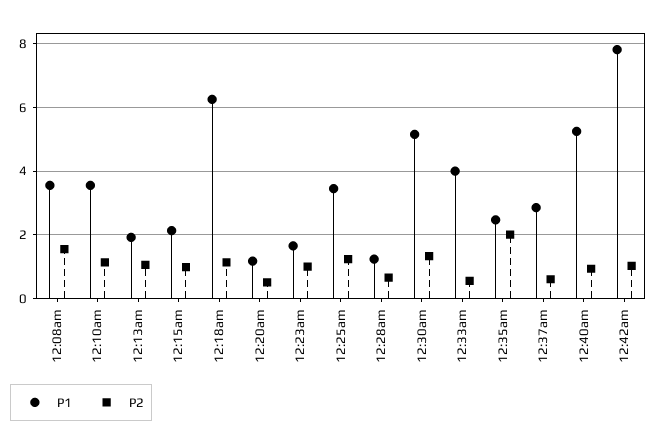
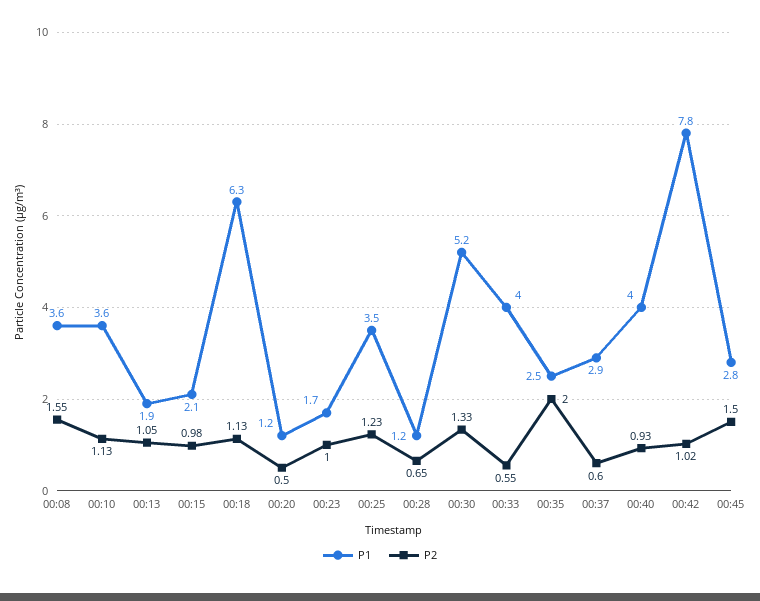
P1, 12:40am: 5.2 -> 4
P1, 00:45: none -> 2.8
P2, 00:45: none -> 1.5

